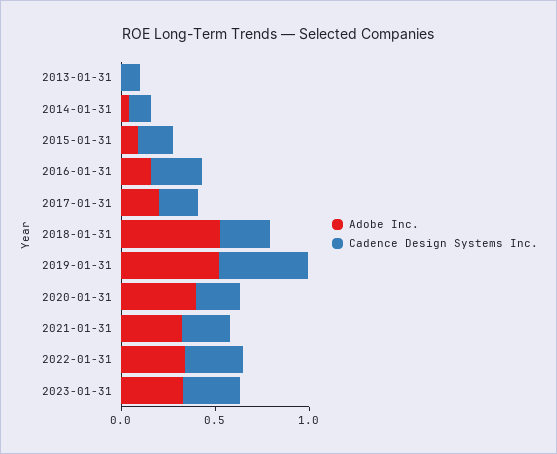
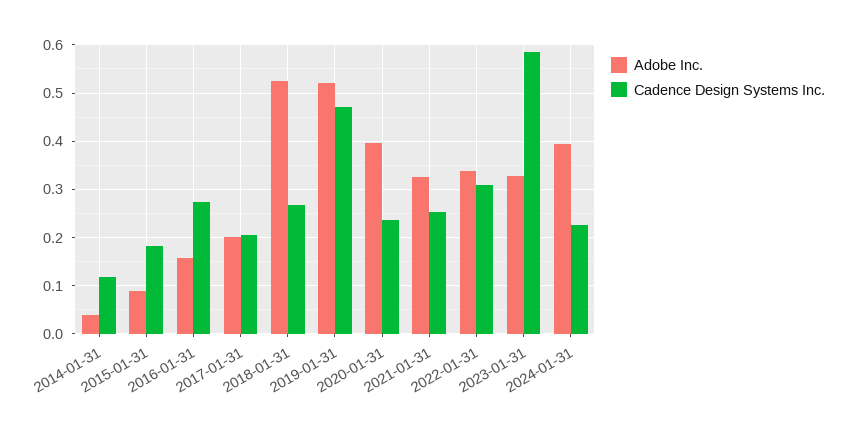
Adobe Inc., 2013-01-31: 0 -> none
Cadence Design Systems Inc., 2013-01-31: 0.1 -> none
Cadence Design Systems Inc., 2023-01-31: 0.3 -> 0.58
Adobe Inc., 2024-01-31: none -> 0.4
Cadence Design Systems Inc., 2024-01-31: none -> 0.22

